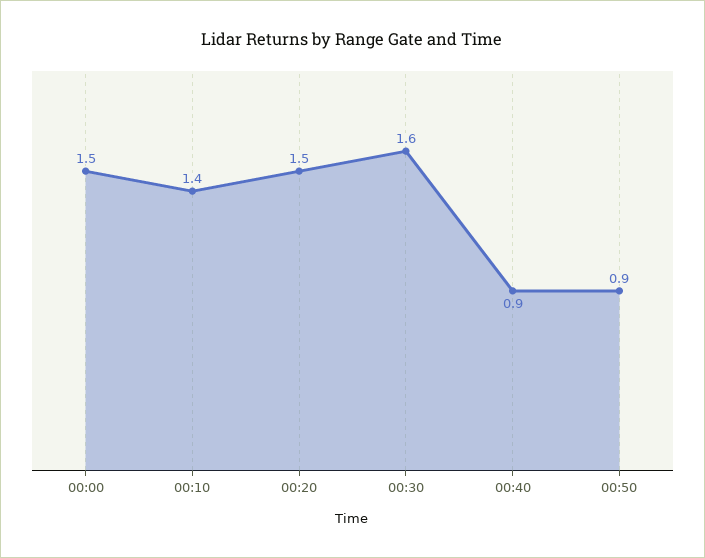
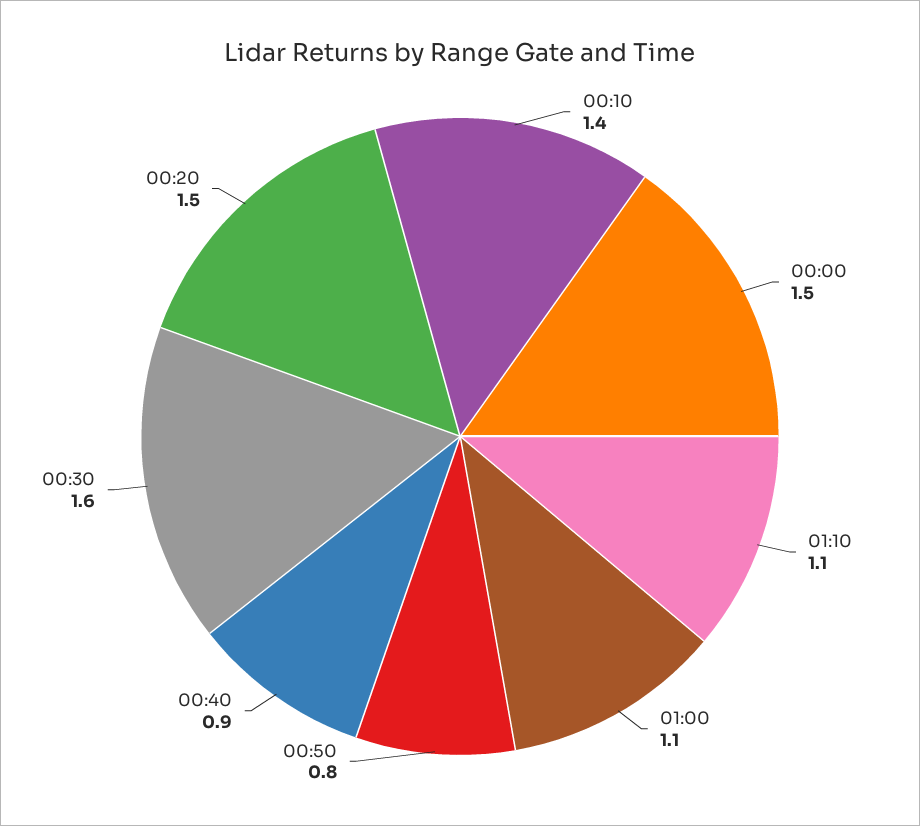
00:50: 0.9 -> 0.8
01:10: none -> 1.1
01:00: none -> 1.1

